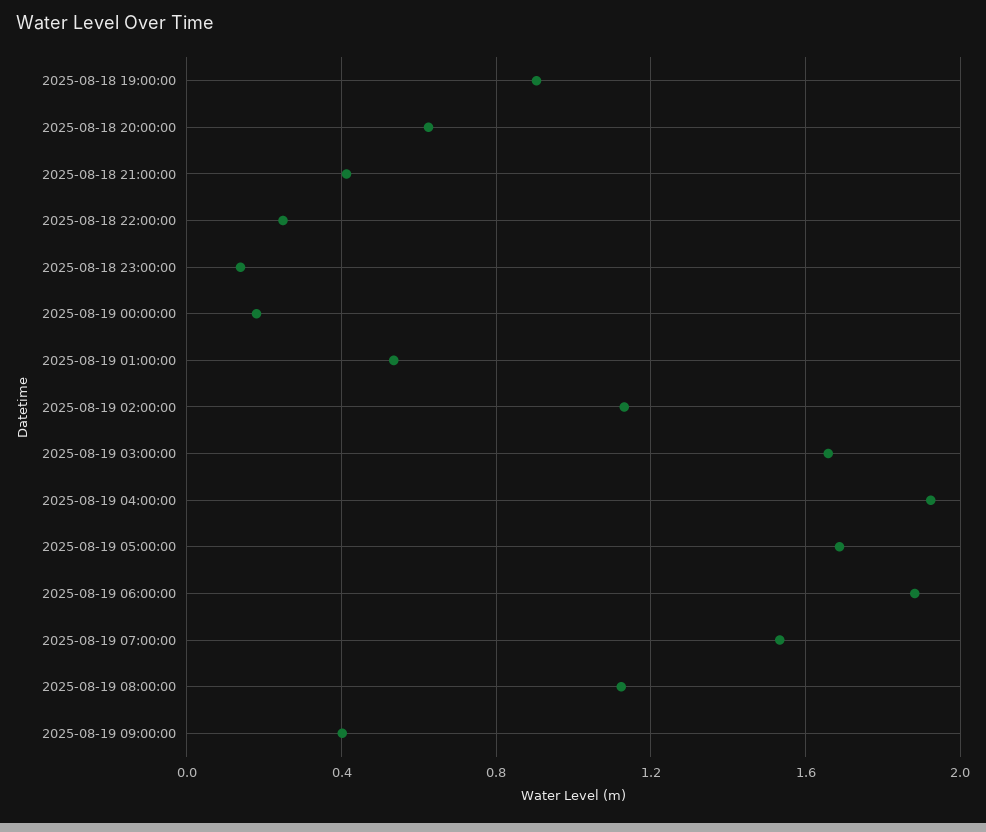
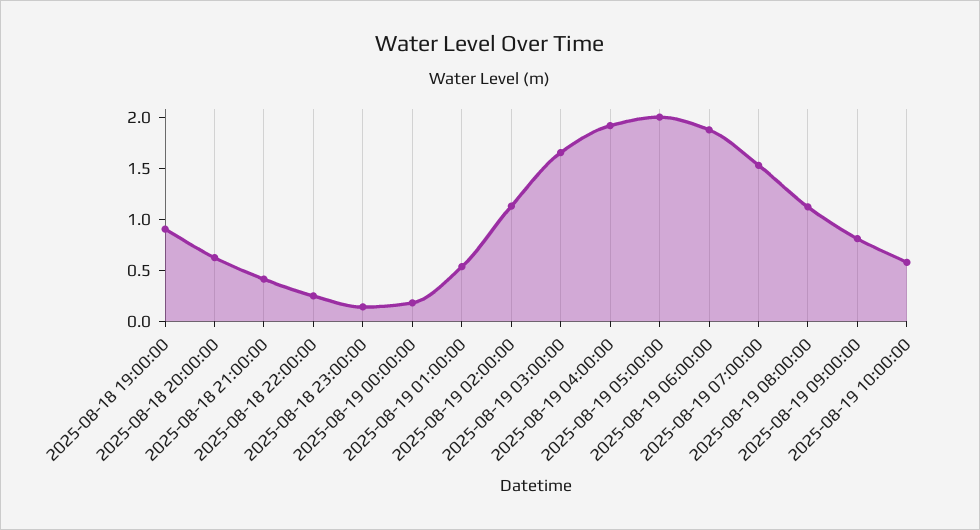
2025-08-19 05:00:00: 1.7 -> 2
2025-08-19 09:00:00: 0.4 -> 0.8
2025-08-19 10:00:00: none -> 0.6

